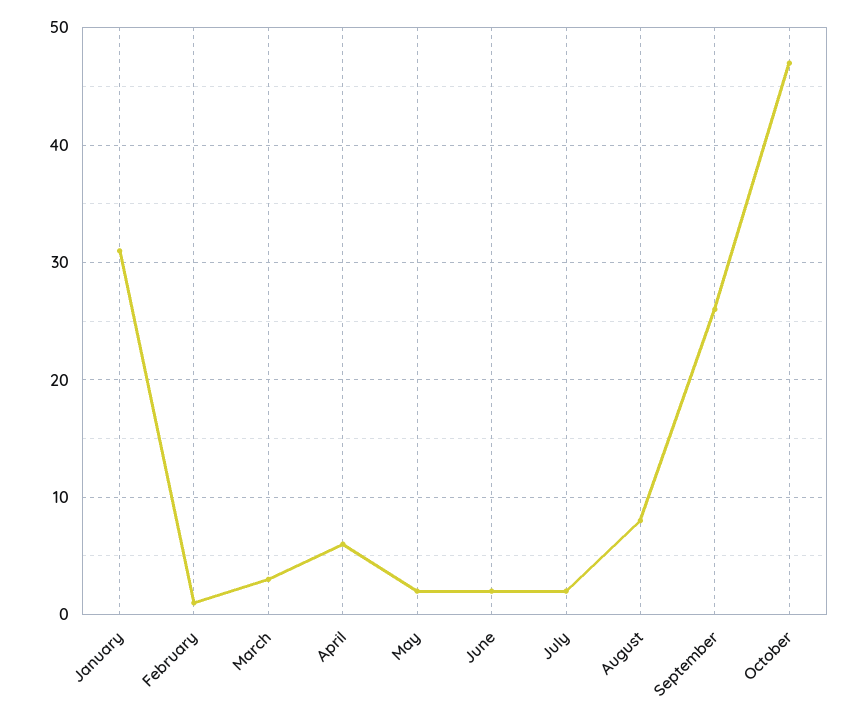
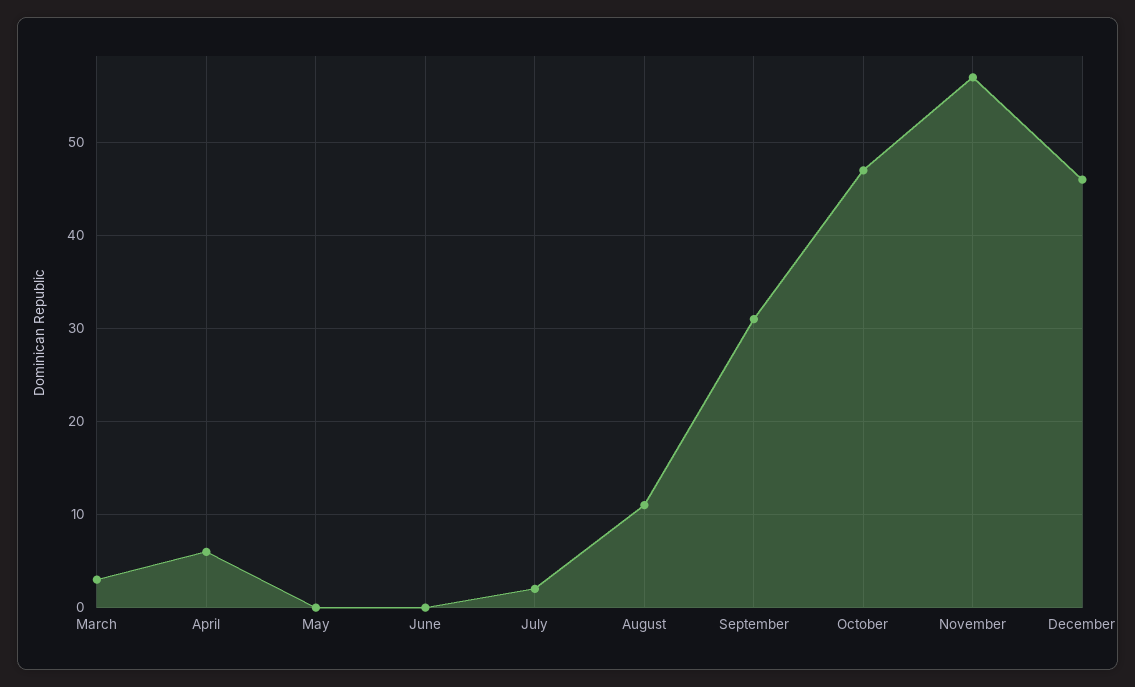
January: 31 -> none
February: 1 -> none
May: 2 -> 0
June: 2 -> 0
August: 8 -> 11
September: 26 -> 31
November: none -> 57
December: none -> 46

